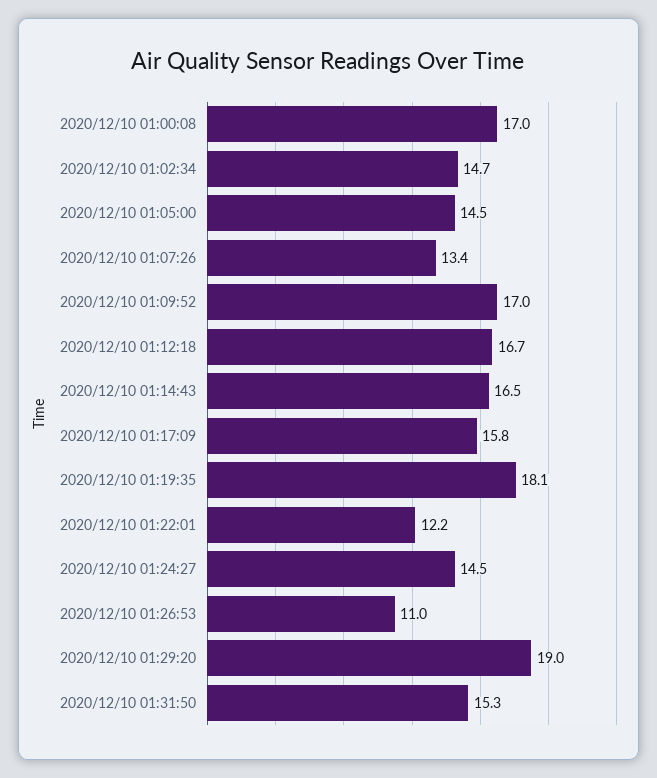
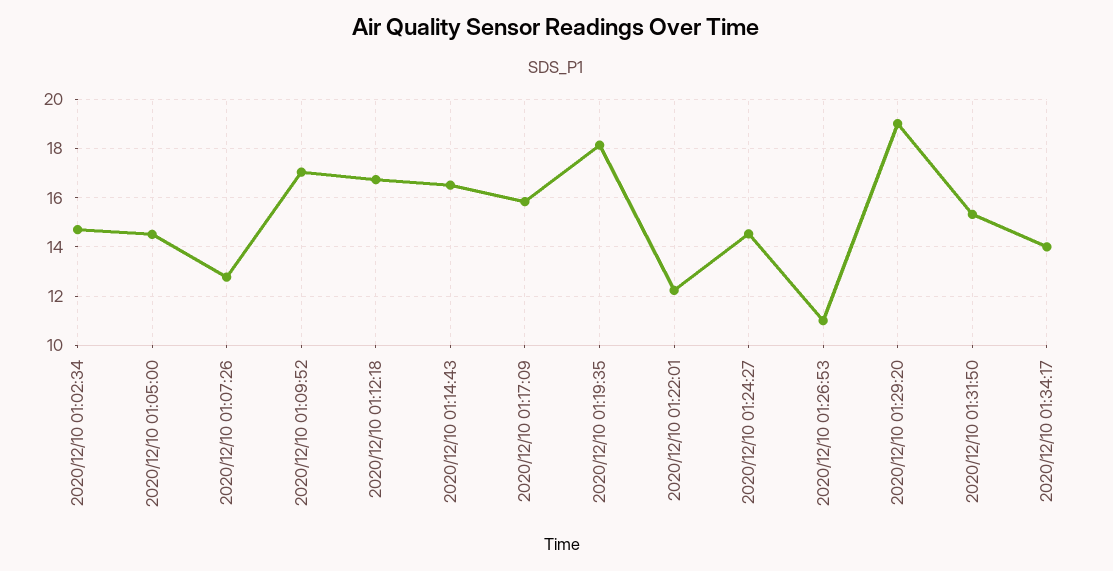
2020/12/10 01:00:08: 17 -> none
2020/12/10 01:07:26: 13.4 -> 12.75
2020/12/10 01:34:17: none -> 14

